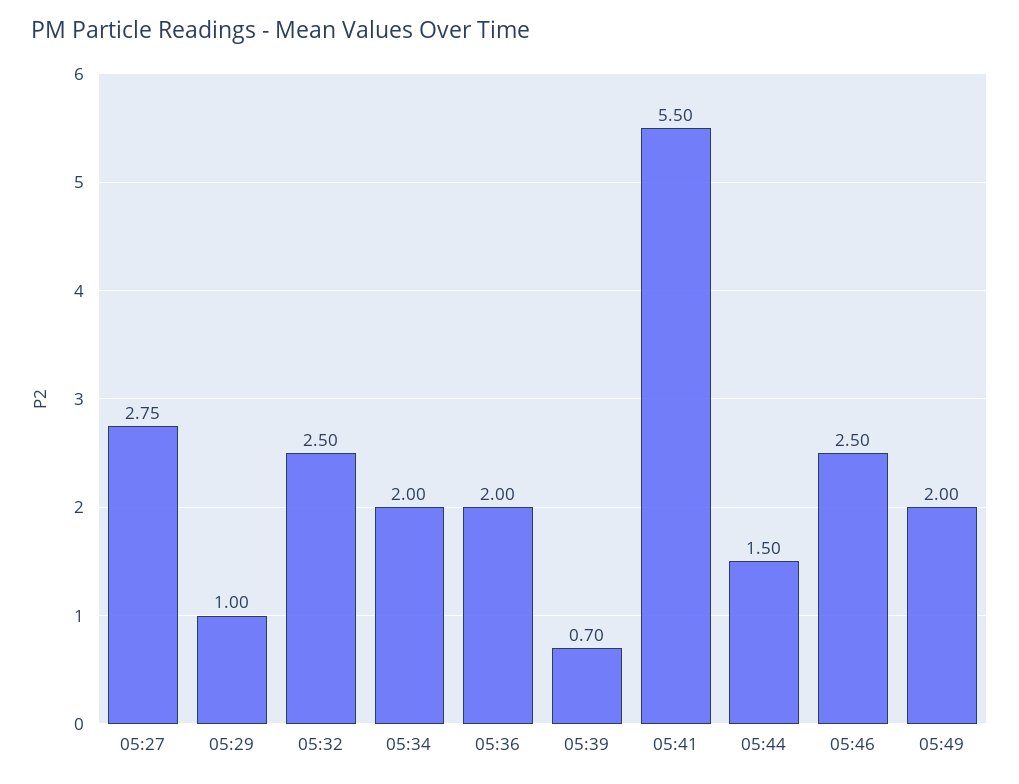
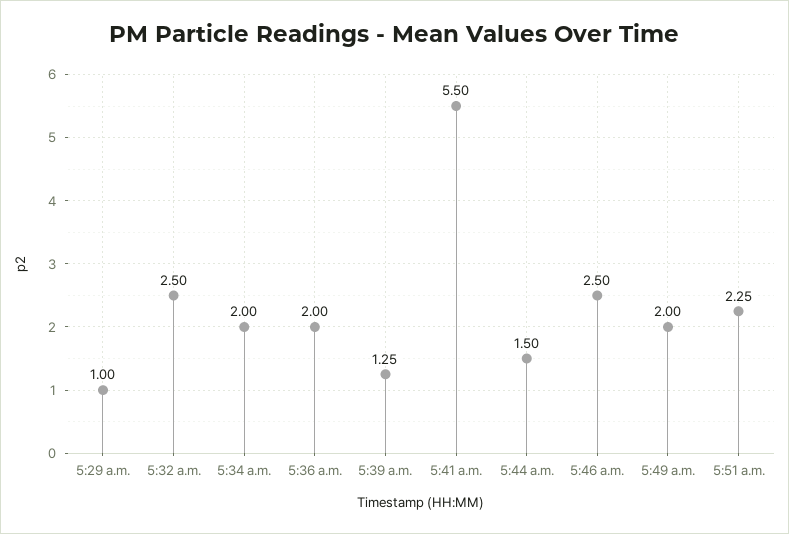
05:27: 2.75 -> none
05:39: 0.7 -> 1.25
5:51 a.m.: none -> 2.25

